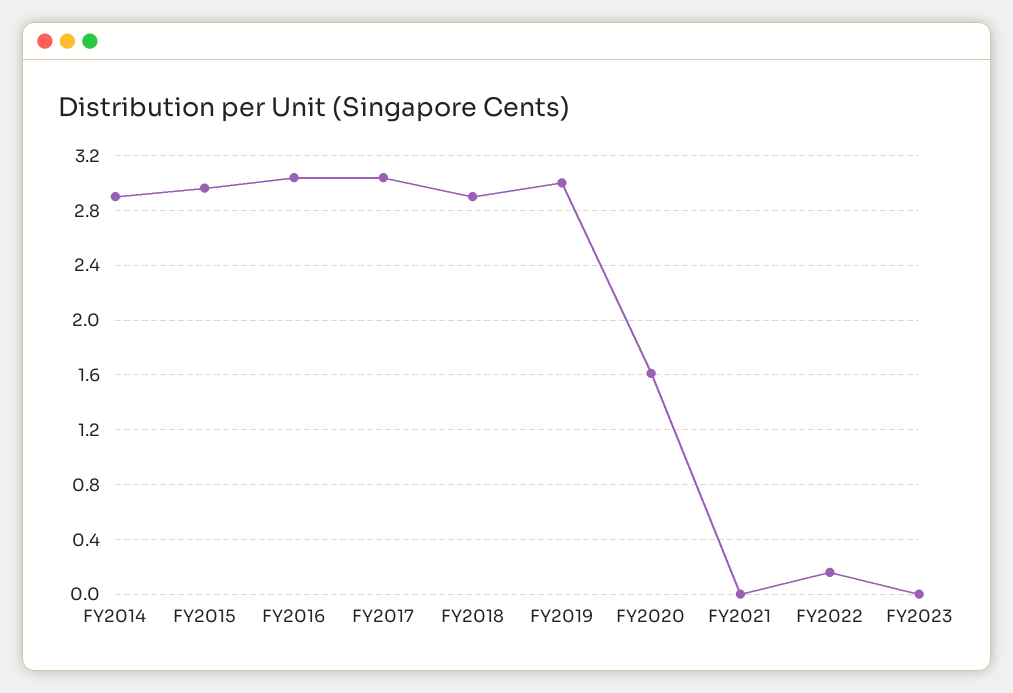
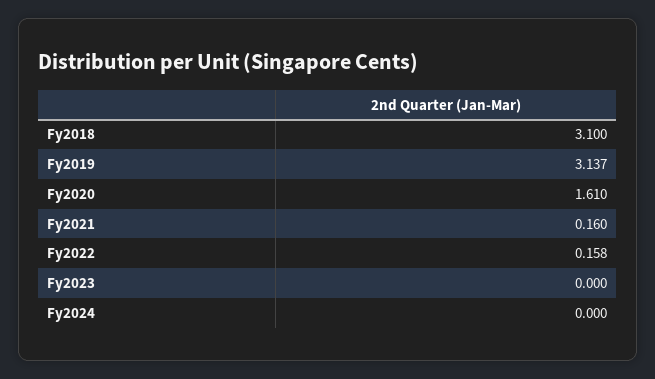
FY2014: 2.9 -> none
FY2015: 2.95 -> none
FY2016: 3.05 -> none
FY2017: 3.05 -> none
FY2018: 2.9 -> 3.1
FY2019: 3 -> 3.137
FY2021: 0 -> 0.16
Fy2024: none -> 0

